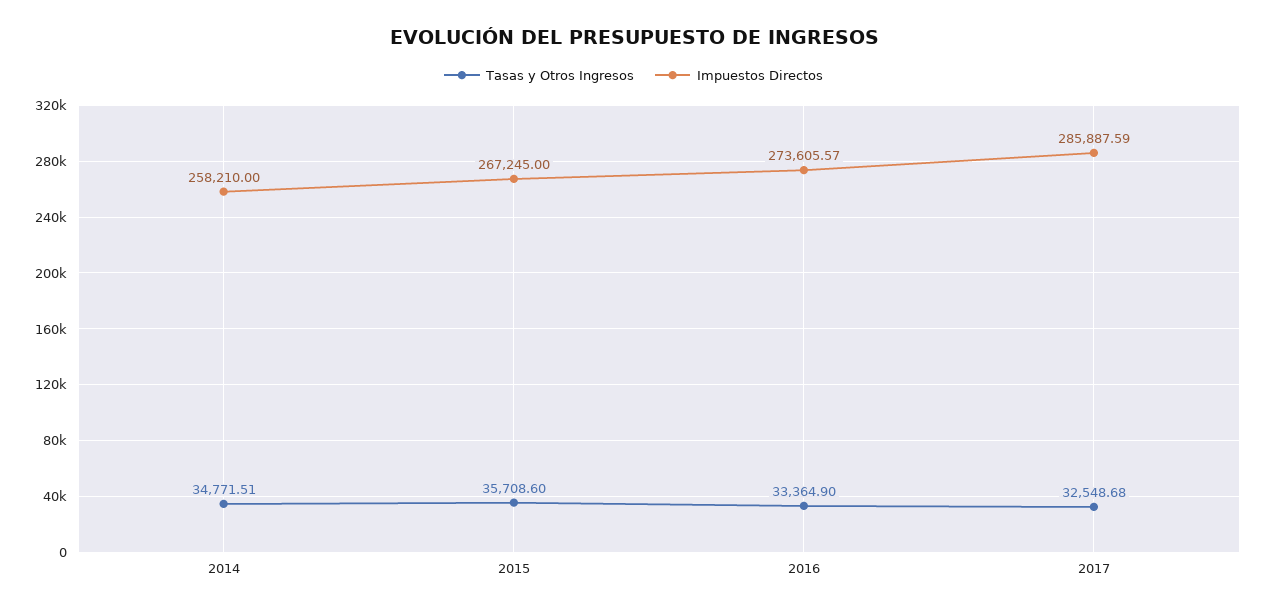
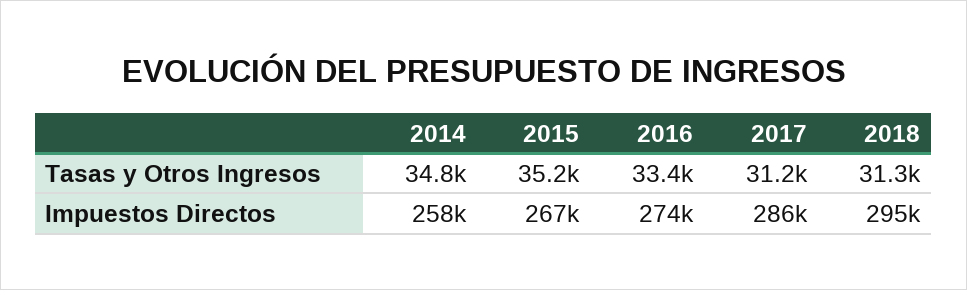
Tasas y Otros Ingresos, 2015: 35708.6 -> 35200
Tasas y Otros Ingresos, 2017: 32548.68 -> 31200
Tasas y Otros Ingresos, 2018: none -> 31300
Impuestos Directos, 2018: none -> 295000

